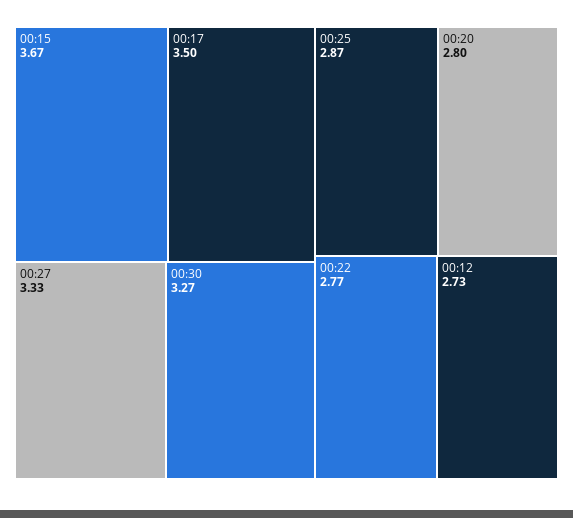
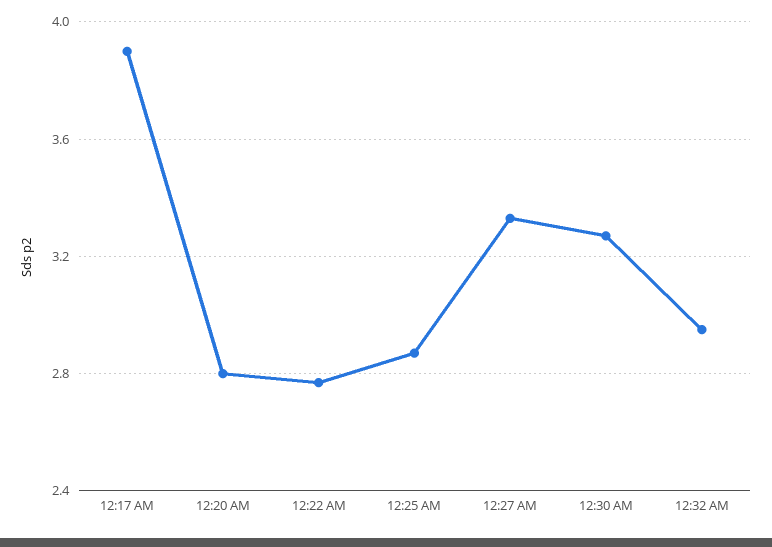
00:15: 3.67 -> none
00:17: 3.5 -> 3.9
00:12: 2.73 -> none
12:32 AM: none -> 2.95

